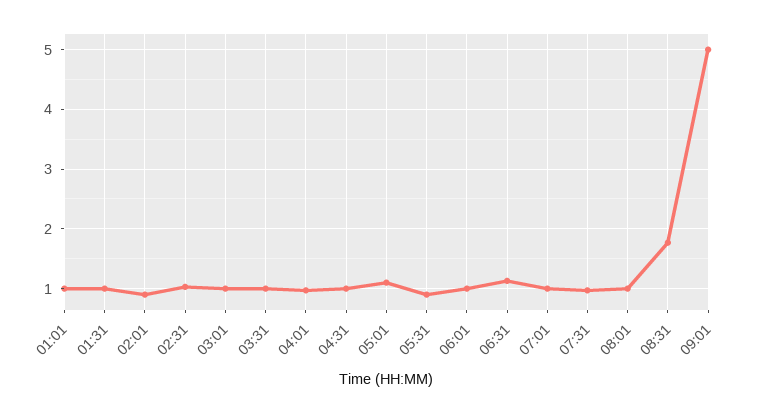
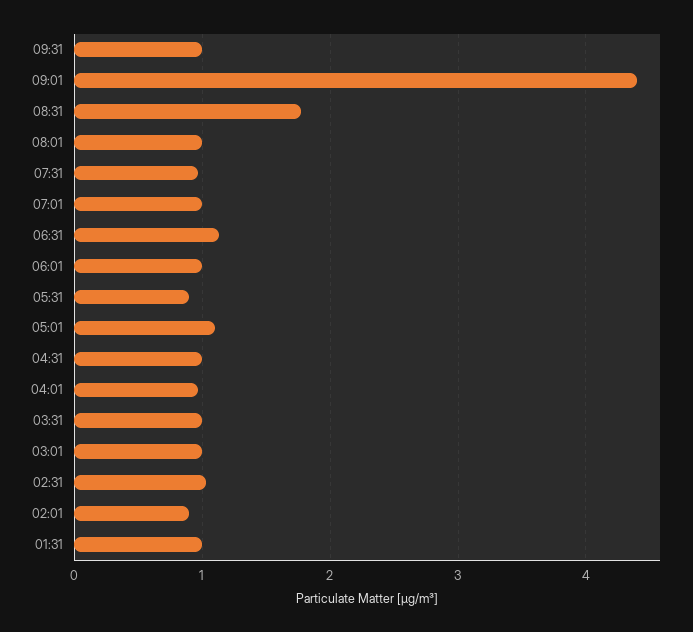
01:01: 1 -> none
09:01: 5 -> 4.4
09:31: none -> 1

